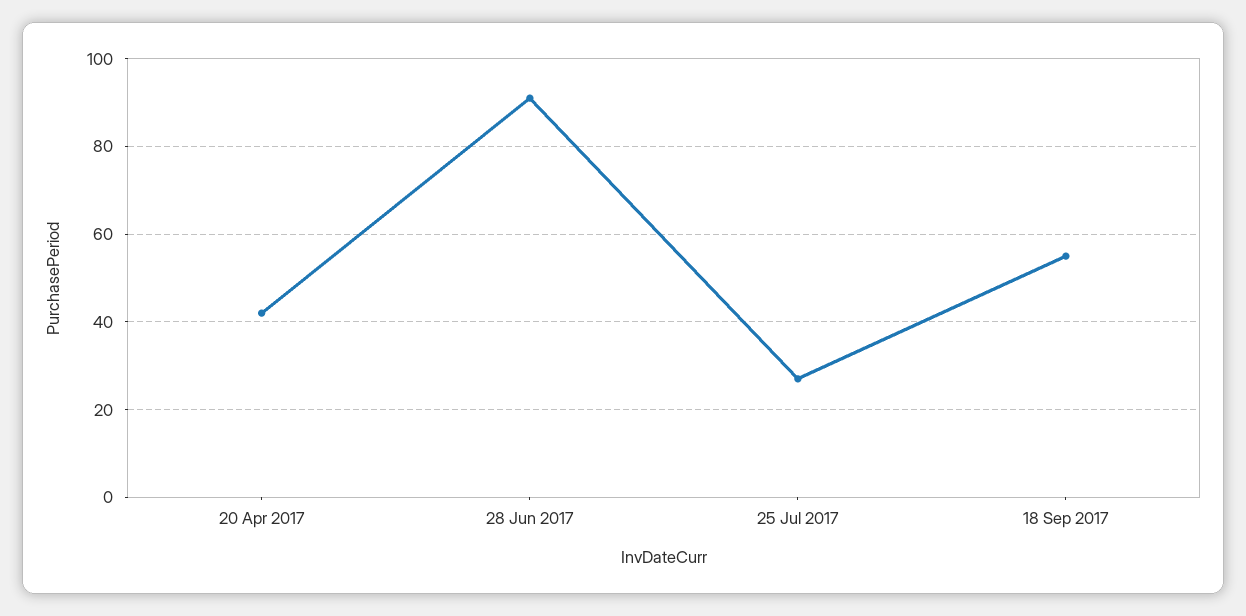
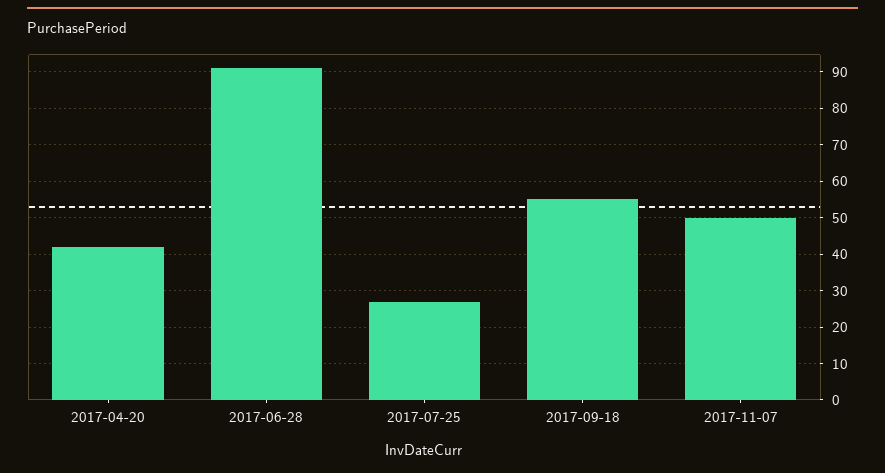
2017-11-07: none -> 50

